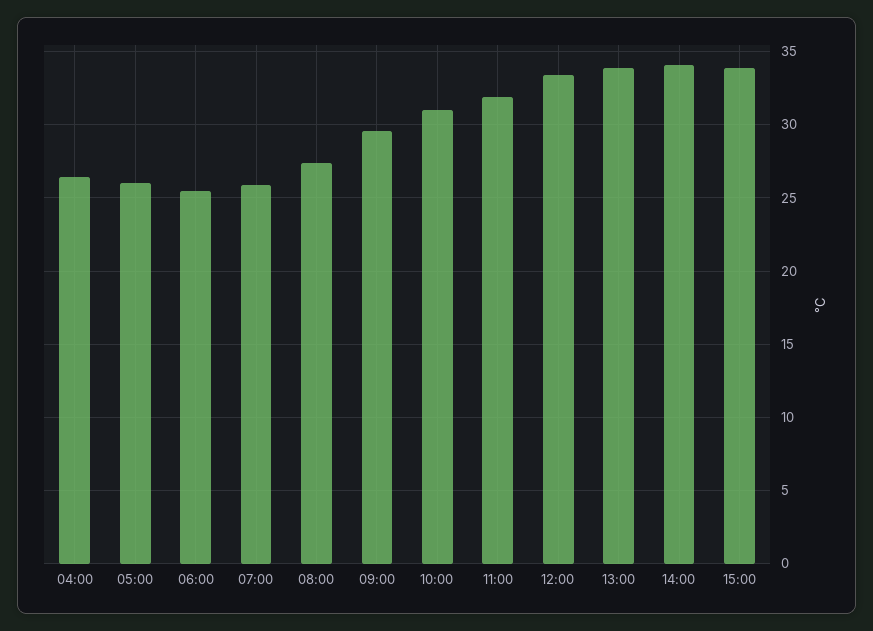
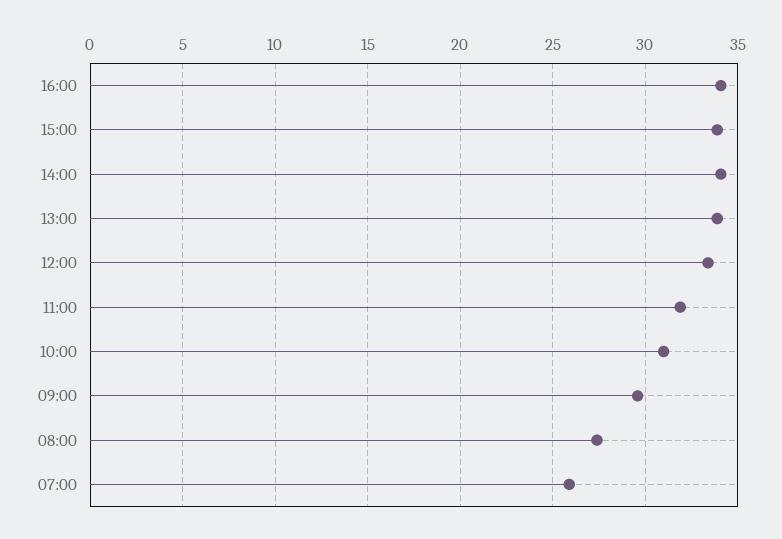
04:00: 26.5 -> none
05:00: 26 -> none
06:00: 25.5 -> none
16:00: none -> 34

